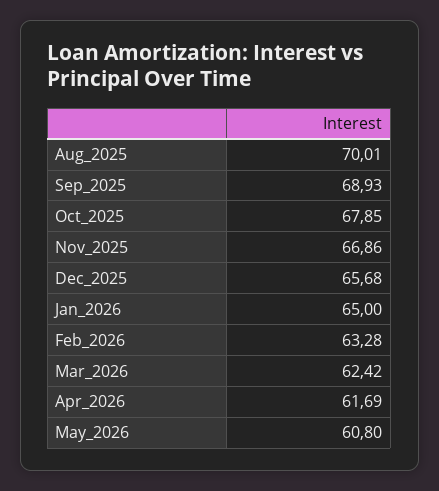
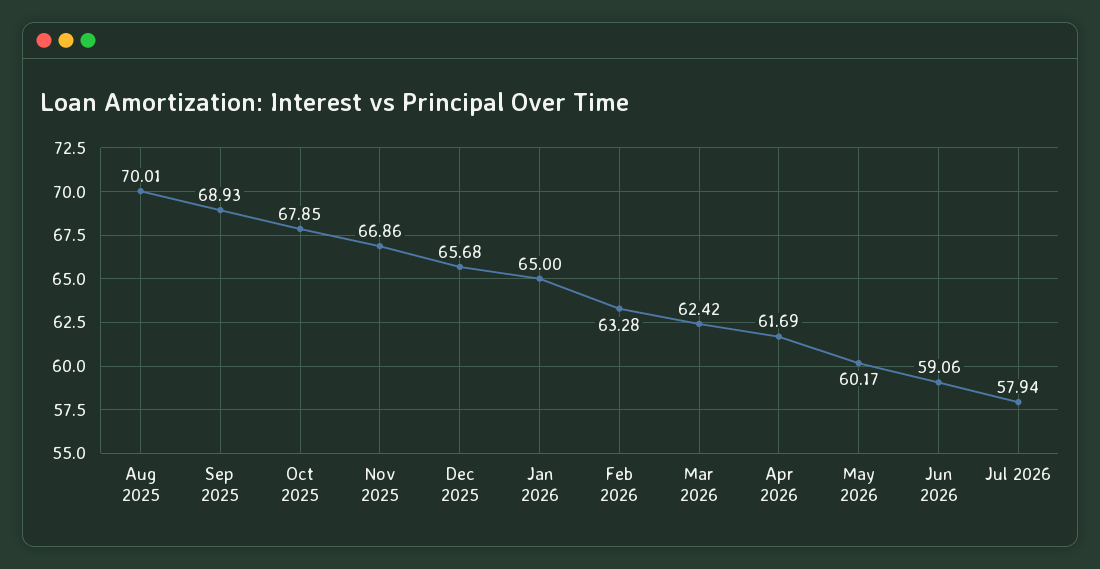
May_2026: 60.8 -> 60.17
Jun 2026: none -> 59.06
Jul 2026: none -> 57.94

